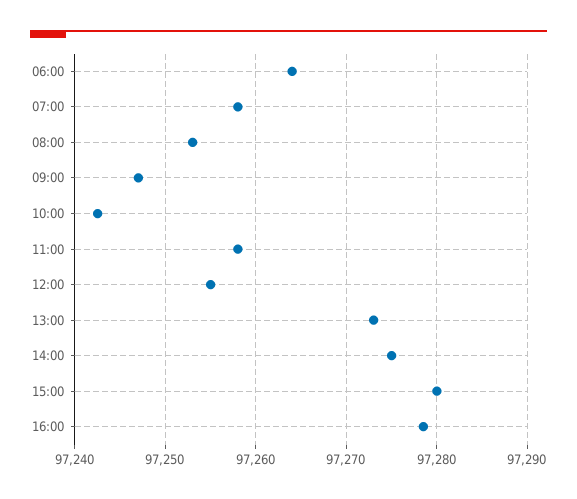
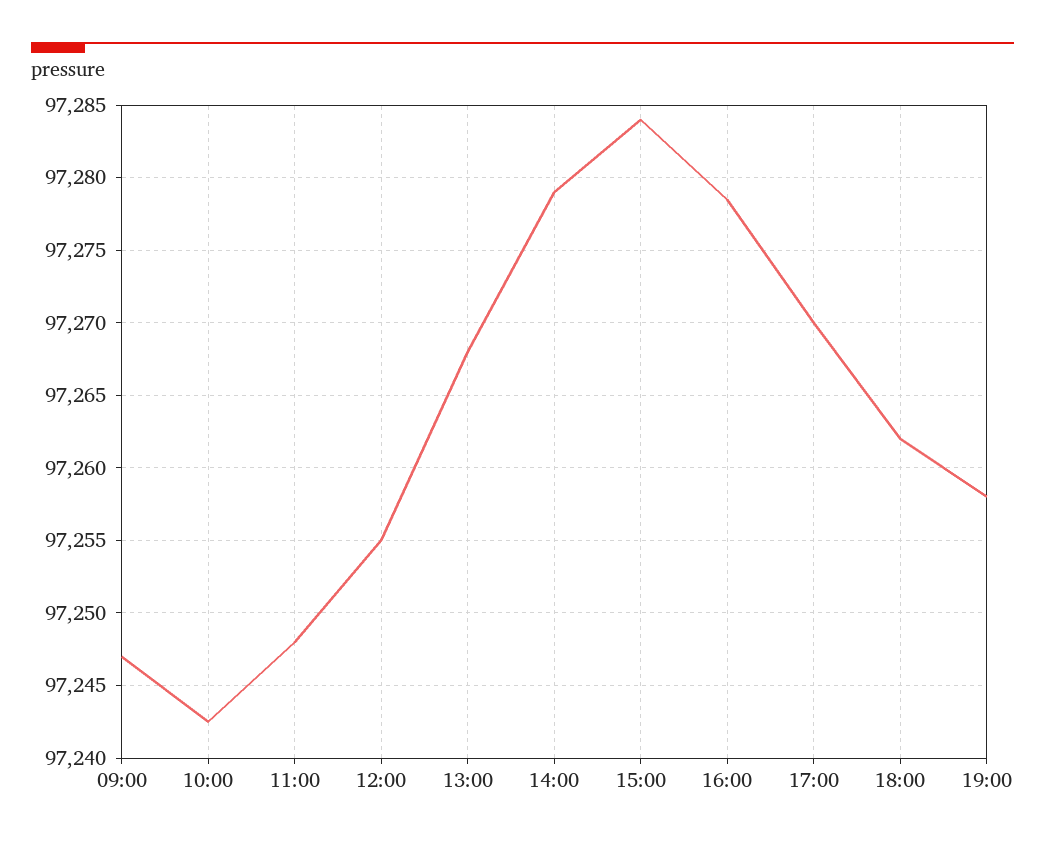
06:00: 97264 -> none
07:00: 97258 -> none
08:00: 97253 -> none
11:00: 97258 -> 97248
13:00: 97273 -> 97268
14:00: 97275 -> 97279
15:00: 97280 -> 97284
17:00: none -> 97270
18:00: none -> 97262
19:00: none -> 97258

